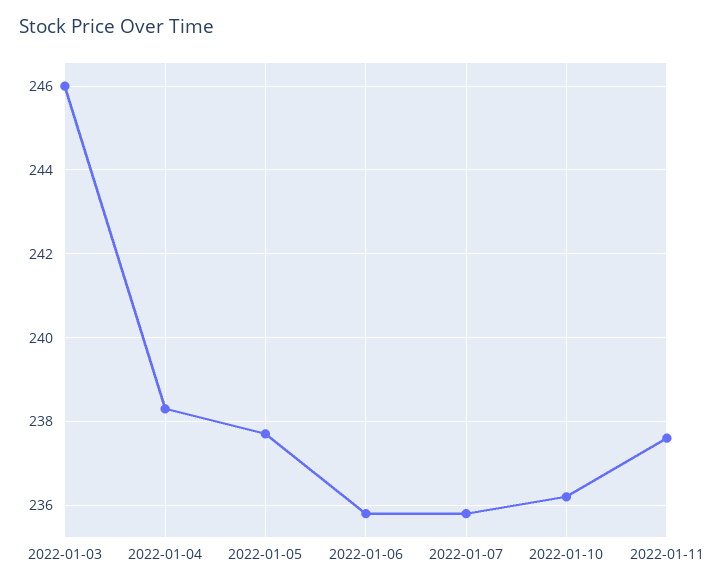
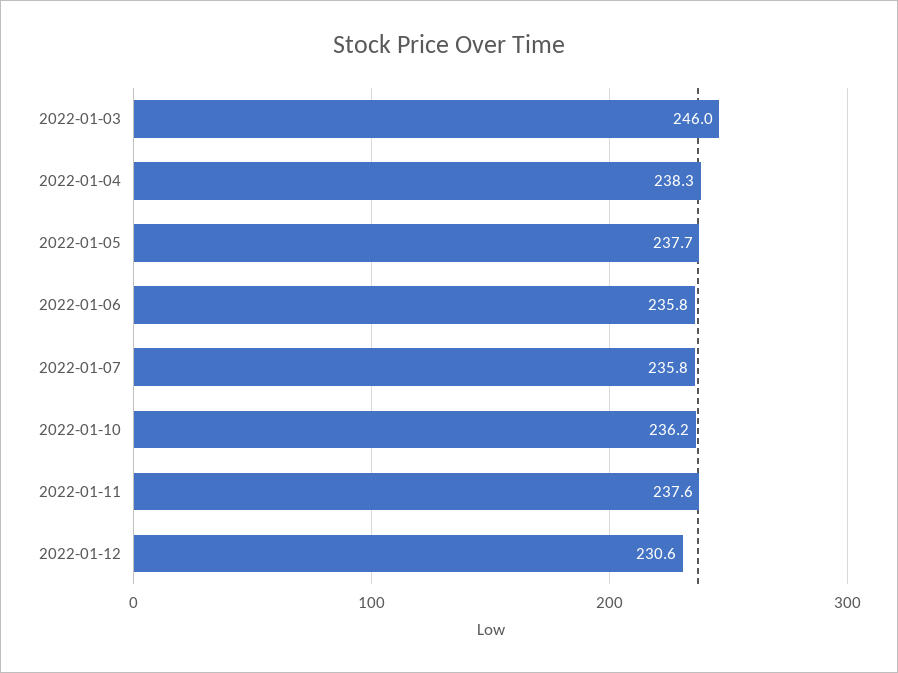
2022-01-12: none -> 230.6

